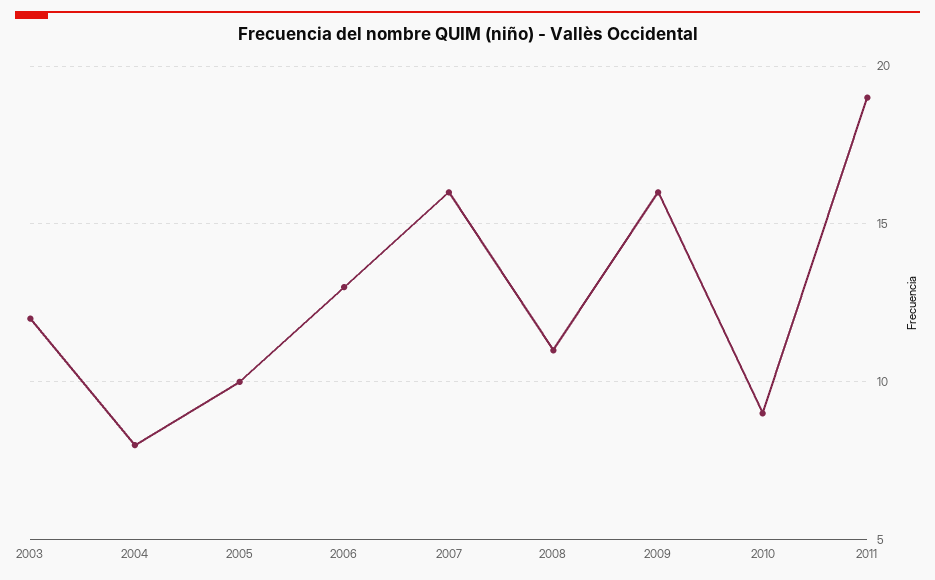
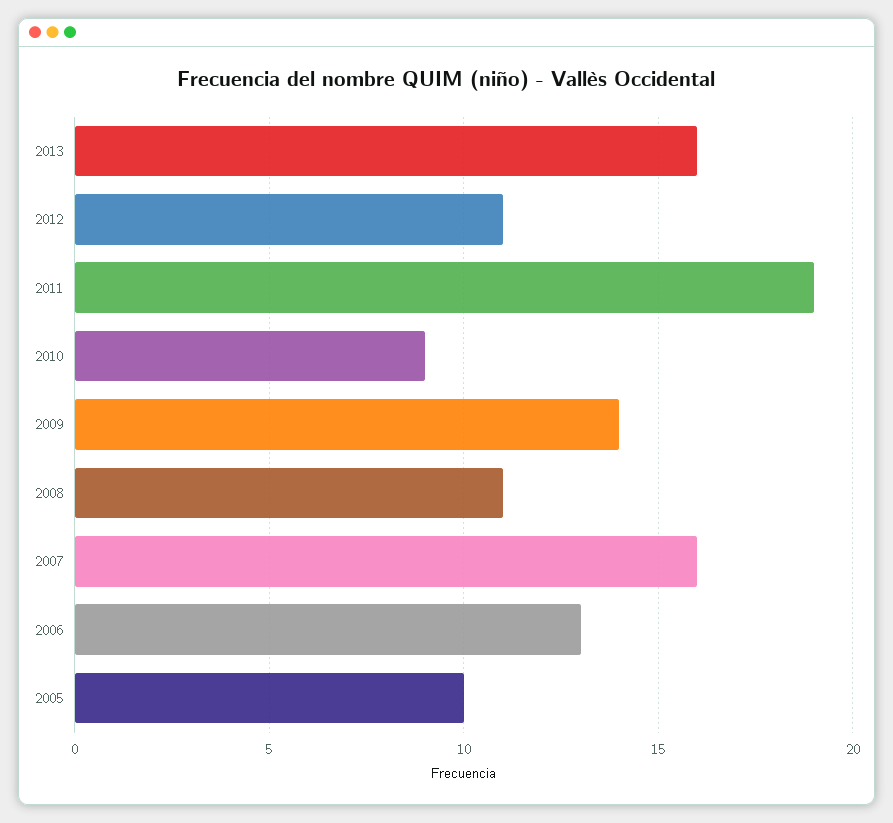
2003: 12 -> none
2004: 8 -> none
2009: 16 -> 14
2013: none -> 16
2012: none -> 11

